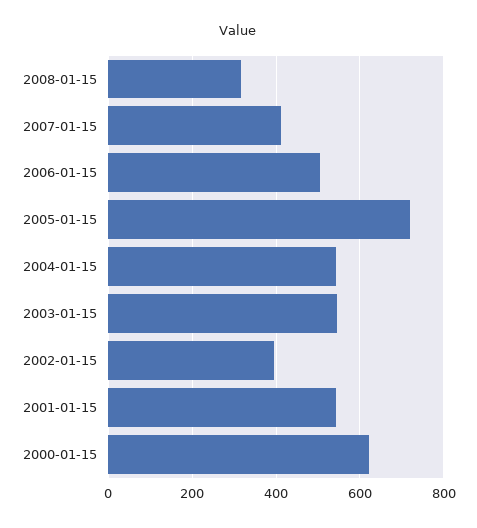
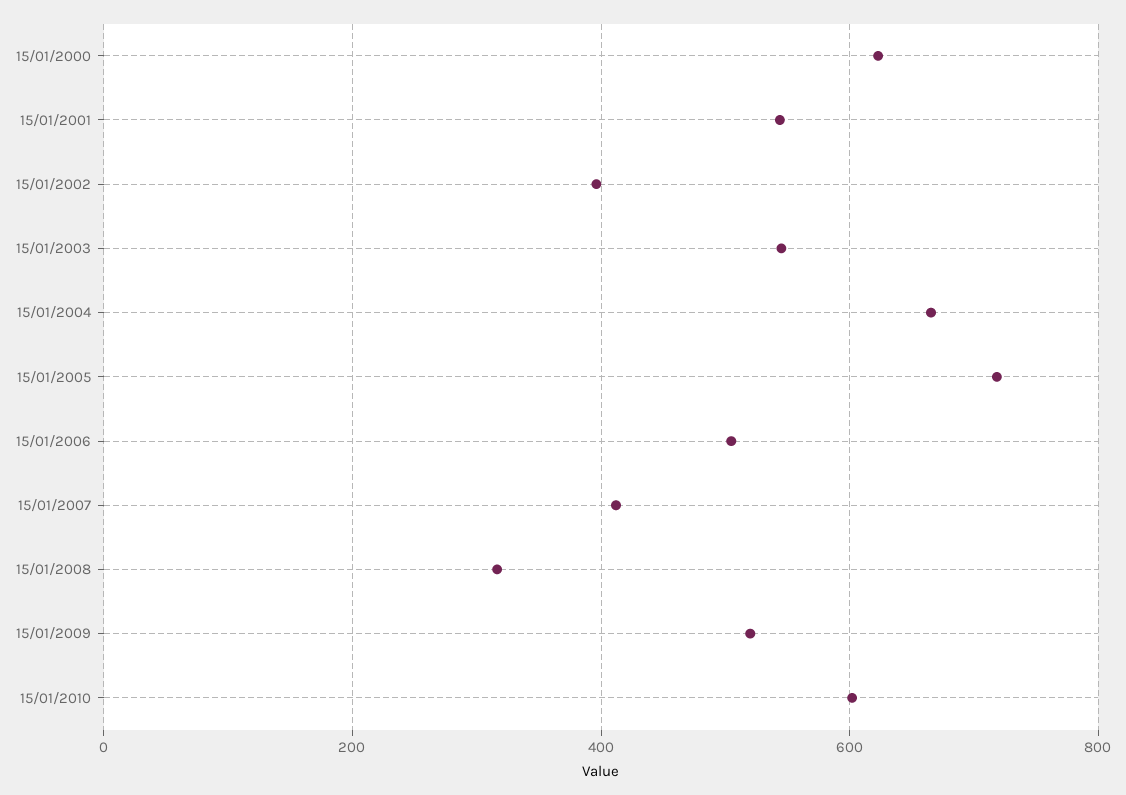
2004-01-15: 540 -> 660
15/01/2009: none -> 520
15/01/2010: none -> 600

